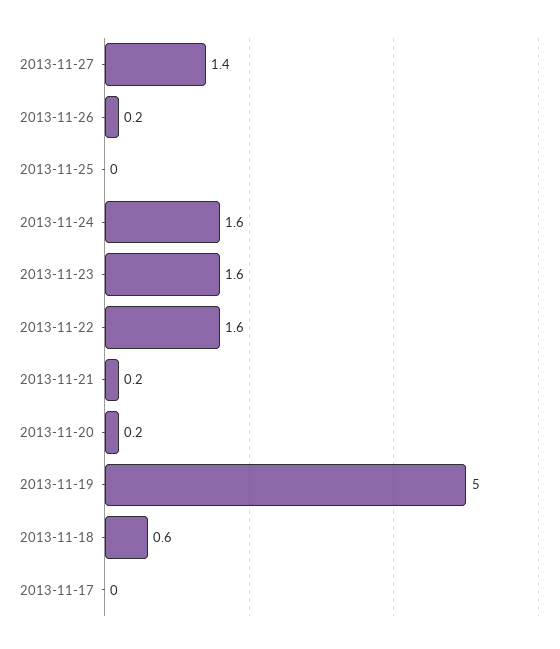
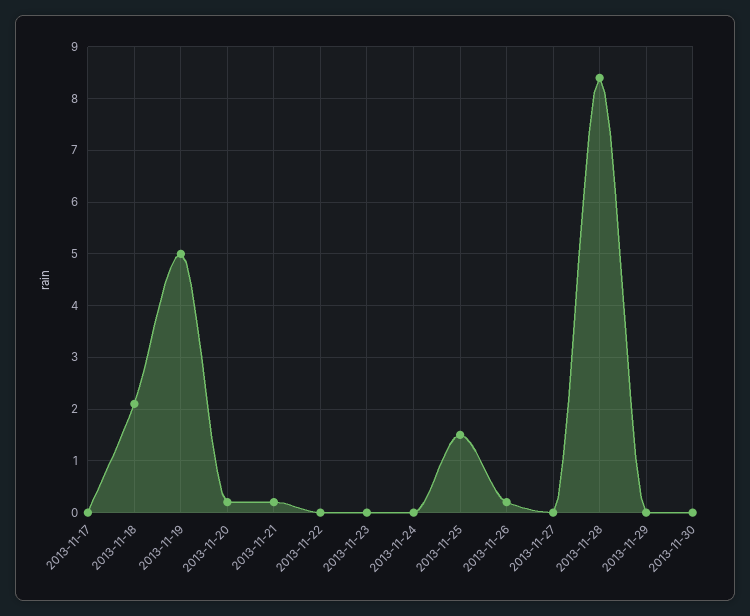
2013-11-27: 1.4 -> 0
2013-11-25: 0 -> 1.5
2013-11-24: 1.6 -> 0
2013-11-23: 1.6 -> 0
2013-11-22: 1.6 -> 0
2013-11-18: 0.6 -> 2
2013-11-28: none -> 8.5
2013-11-29: none -> 0
2013-11-30: none -> 0

